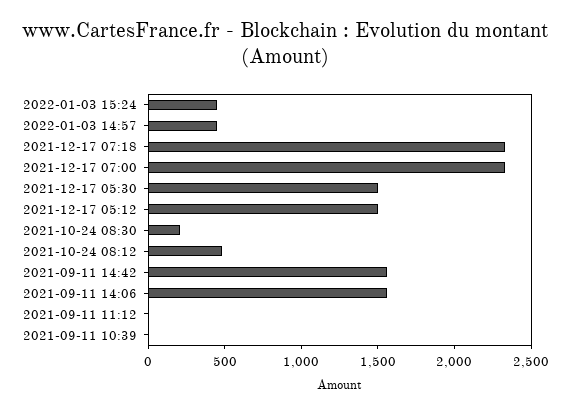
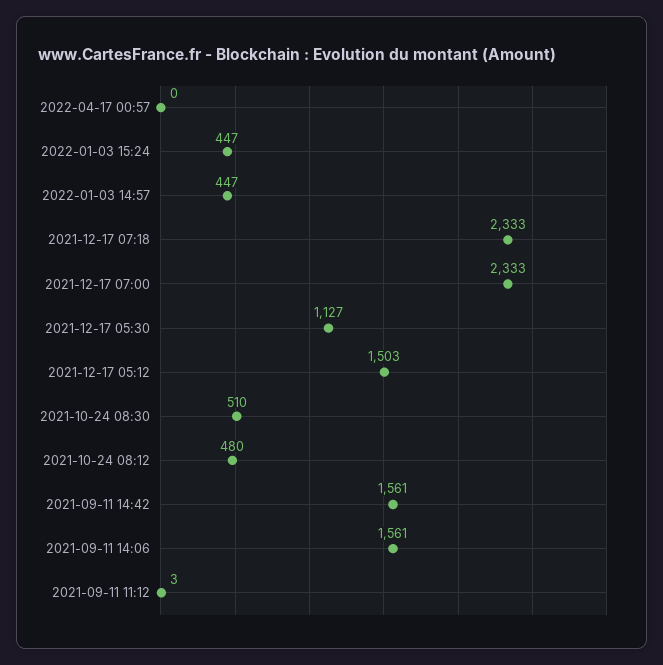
2021-12-17 05:30: 1500 -> 1127
2021-10-24 08:30: 200 -> 510
2021-09-11 10:39: 0 -> none
2022-04-17 00:57: none -> 0

